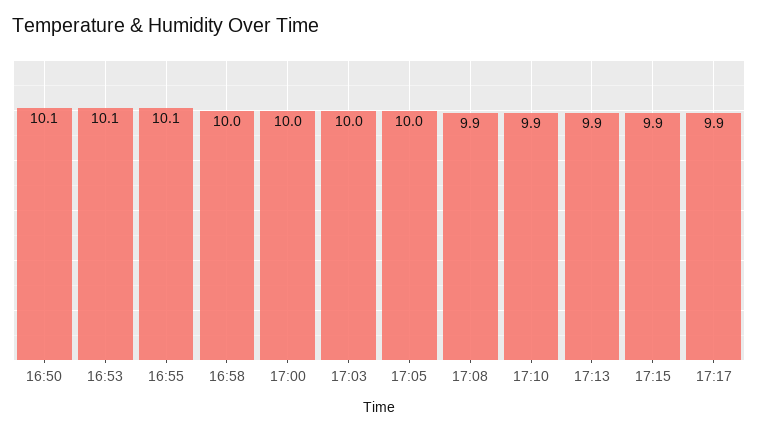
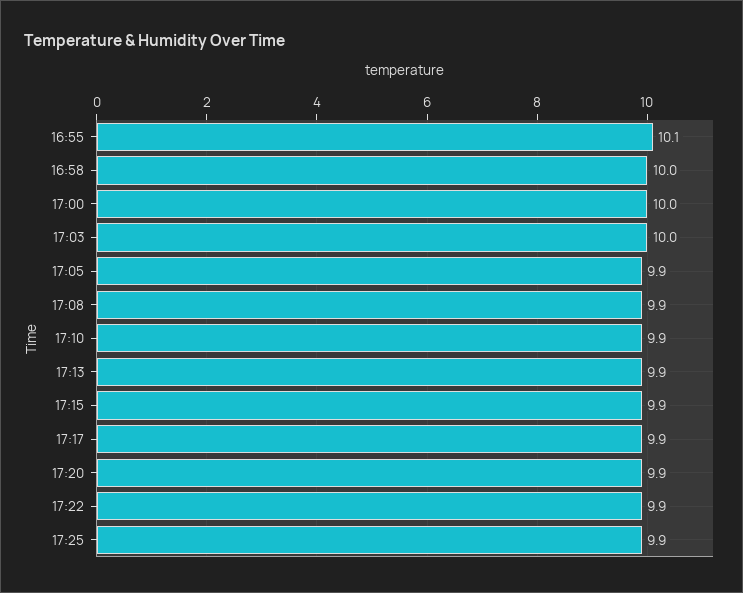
16:50: 10.1 -> none
16:53: 10.1 -> none
17:05: 10 -> 9.9
17:20: none -> 9.9
17:22: none -> 9.9
17:25: none -> 9.9

